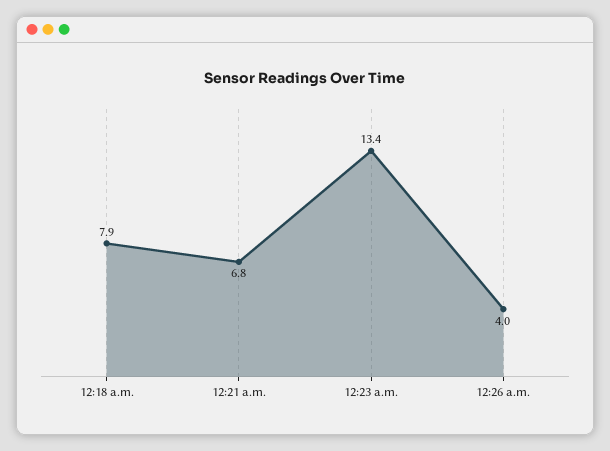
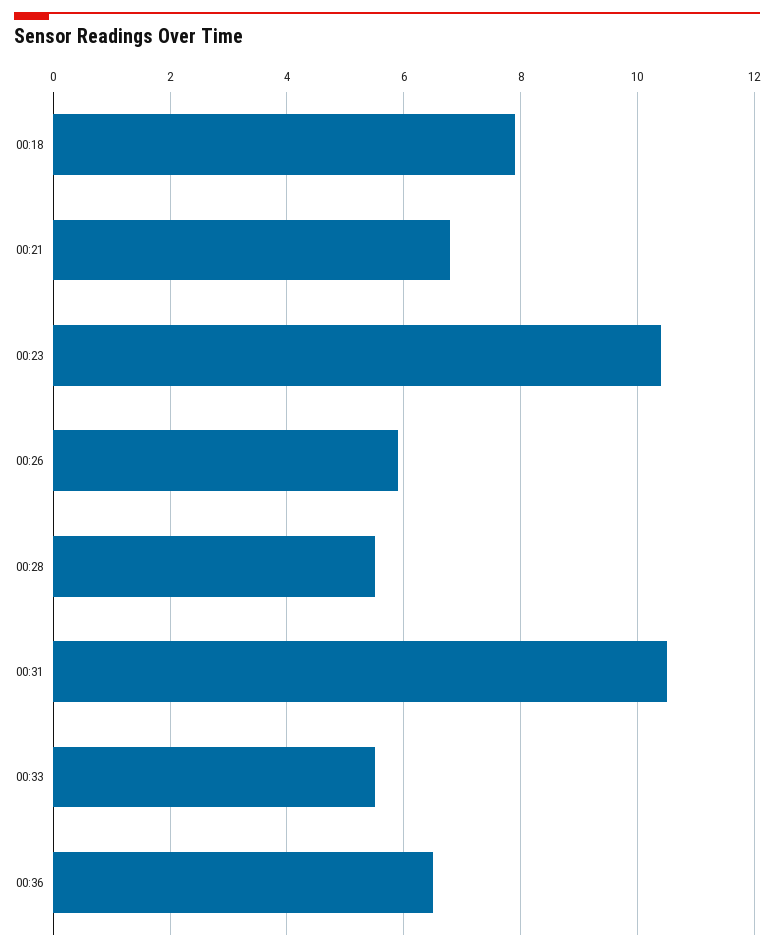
12:23 a.m.: 13.4 -> 10.5
12:26 a.m.: 4 -> 6
00:28: none -> 5.5
00:31: none -> 10.5
00:33: none -> 5.5
00:36: none -> 6.5

